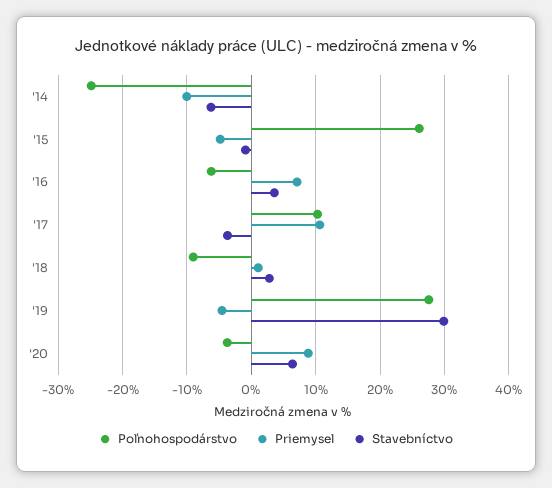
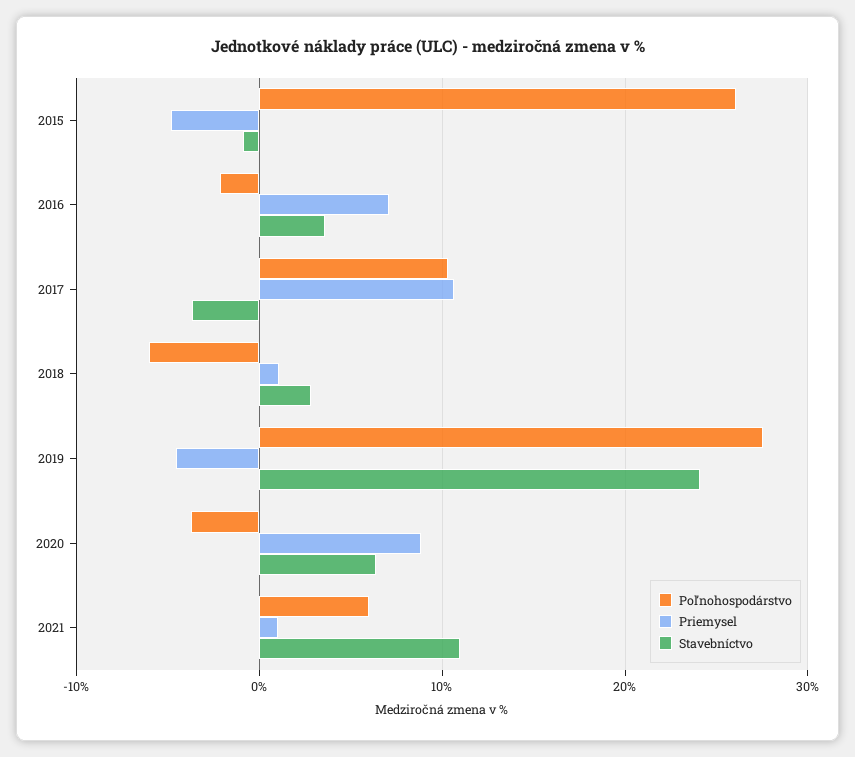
Poľnohospodárstvo, '14: -25 -> none
Priemysel, '14: -10 -> none
Stavebníctvo, '14: -6 -> none
Poľnohospodárstvo, '16: -6 -> -2
Poľnohospodárstvo, '18: -9 -> -6
Stavebníctvo, '19: 30 -> 24
Poľnohospodárstvo, 2021: none -> 6
Priemysel, 2021: none -> 1
Stavebníctvo, 2021: none -> 11

